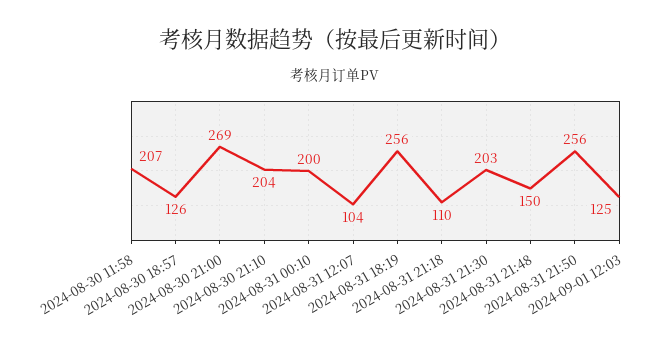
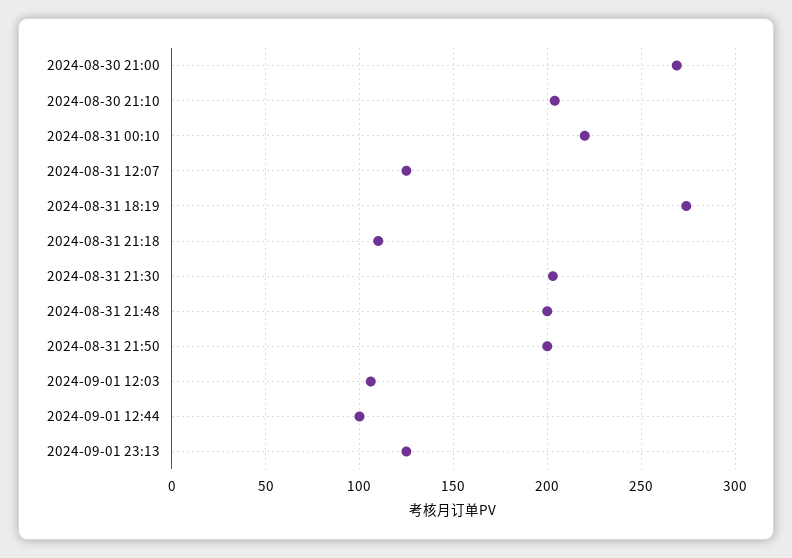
2024-08-30 11:58: 207 -> none
2024-08-30 18:57: 126 -> none
2024-08-31 00:10: 200 -> 220
2024-08-31 12:07: 104 -> 125
2024-08-31 18:19: 256 -> 275
2024-08-31 21:48: 150 -> 200
2024-08-31 21:50: 256 -> 200
2024-09-01 12:03: 125 -> 105
2024-09-01 12:44: none -> 100
2024-09-01 23:13: none -> 125

